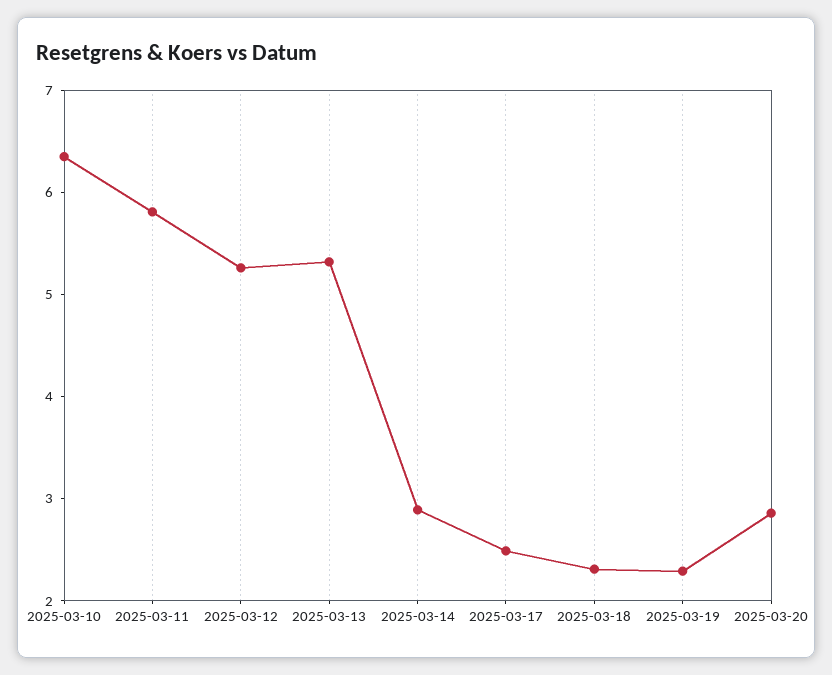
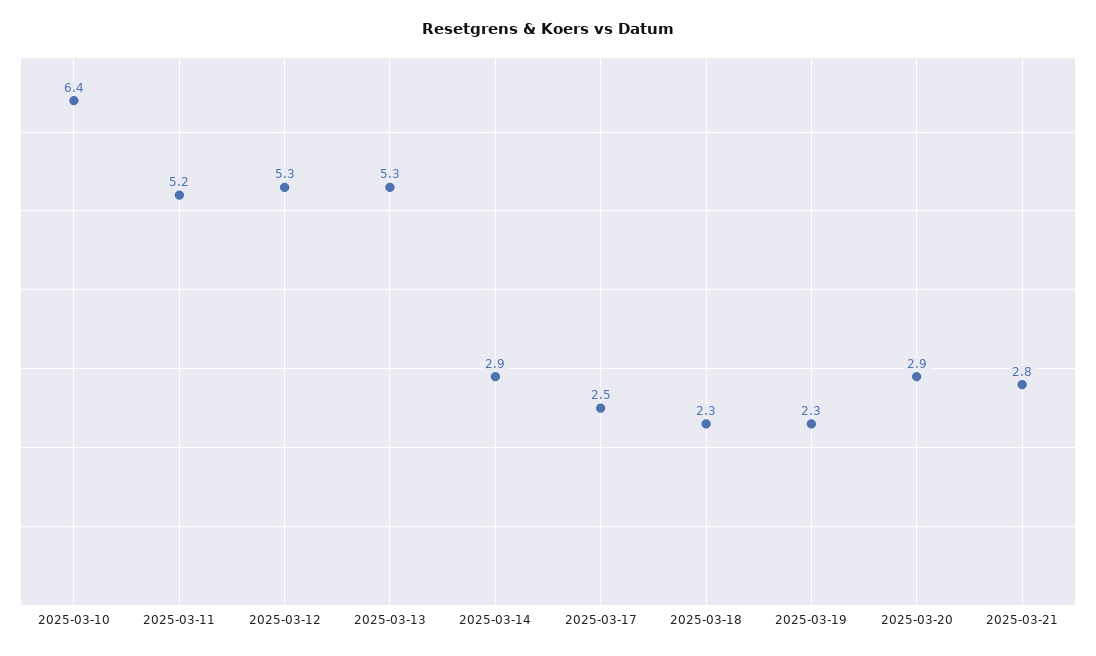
2025-03-11: 5.8 -> 5.2
2025-03-21: none -> 2.8

